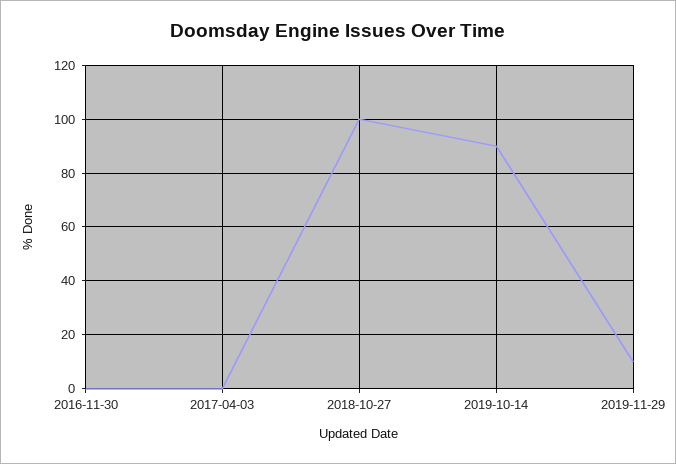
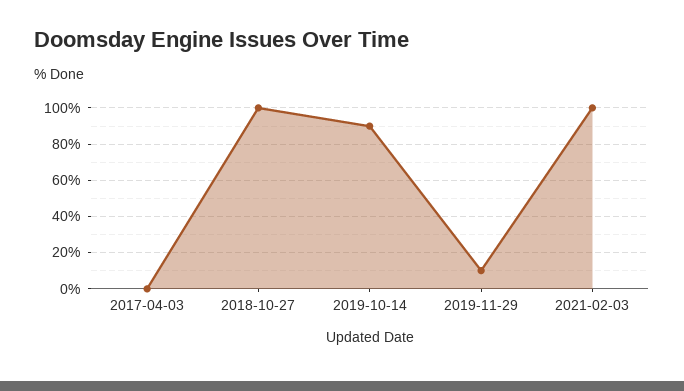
2016-11-30: 0 -> none
2021-02-03: none -> 100

